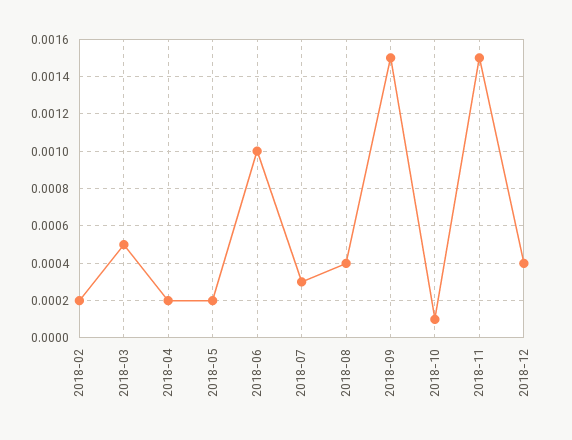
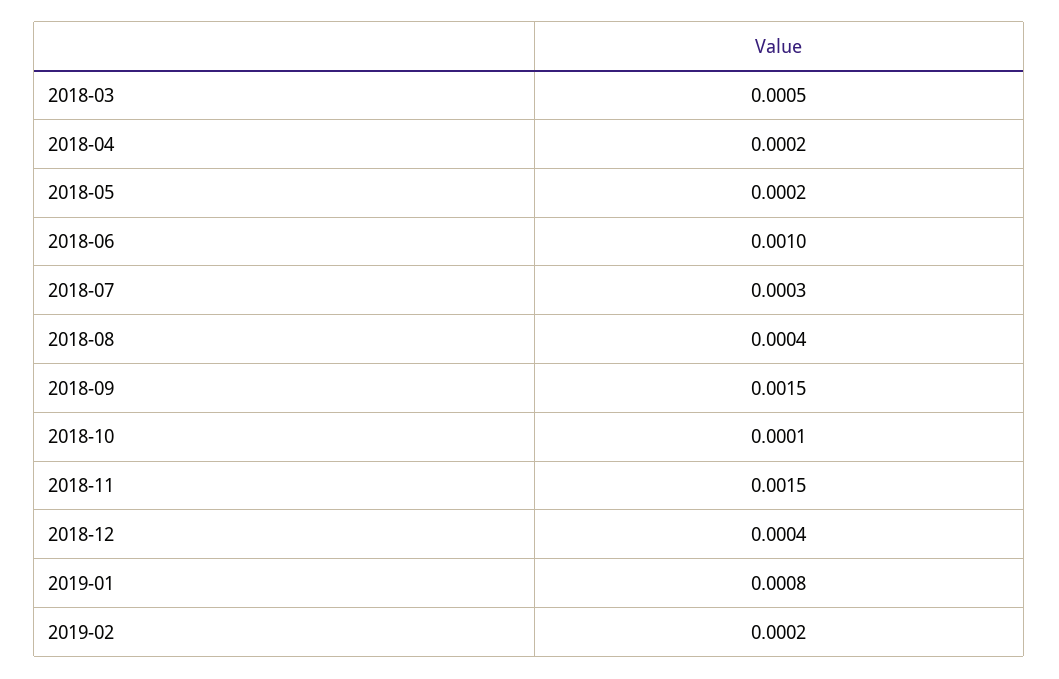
2018-02: 0.0002 -> none
2019-01: none -> 0.0008
2019-02: none -> 0.0002

